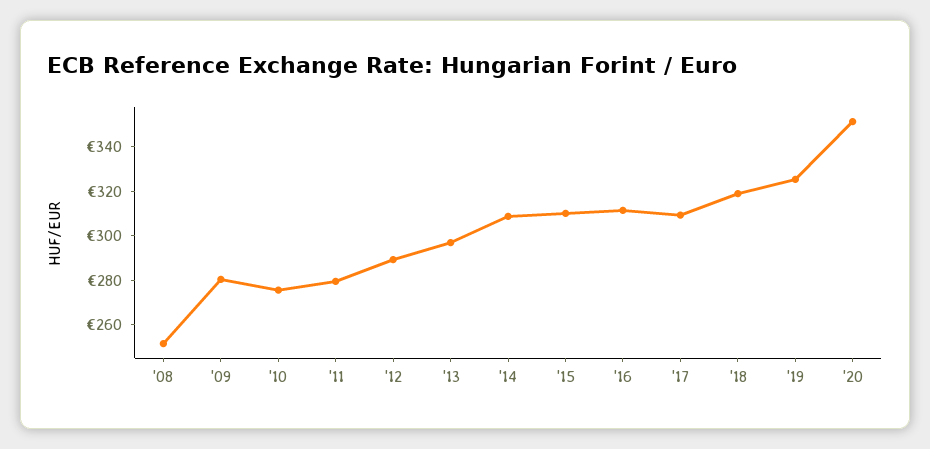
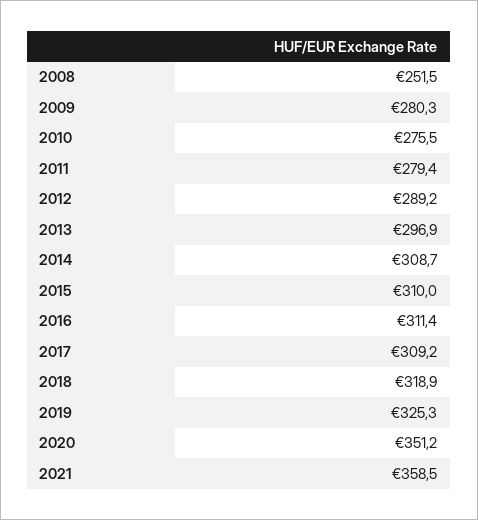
2021: none -> 358.5

